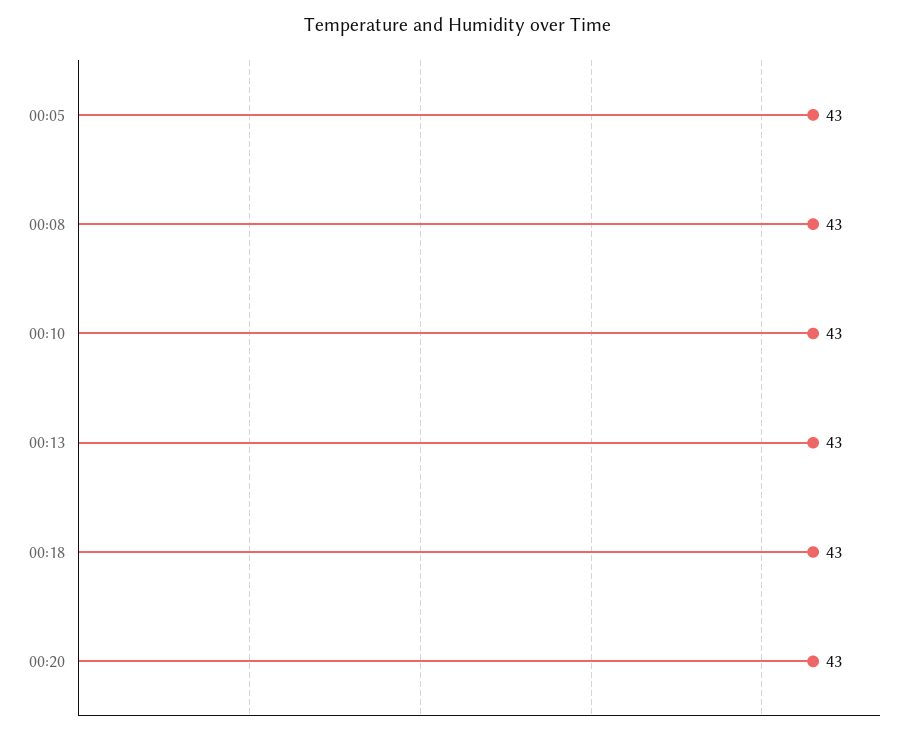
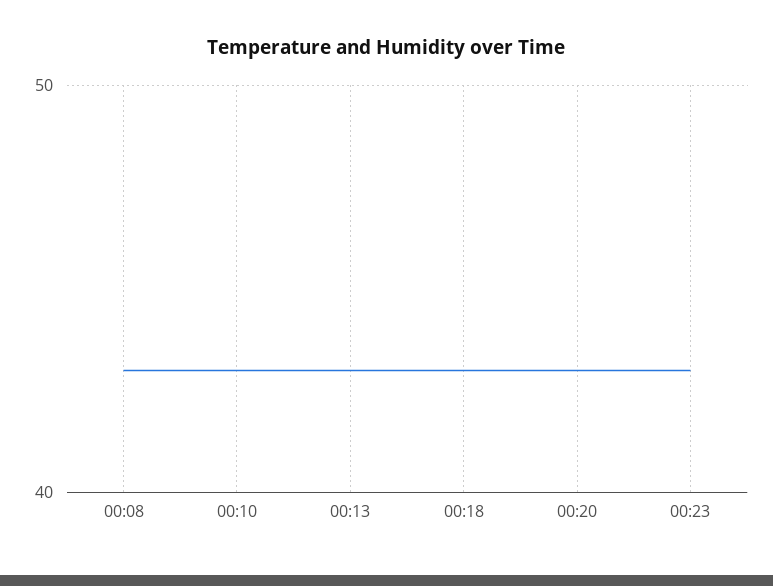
00:05: 43 -> none
00:23: none -> 43

